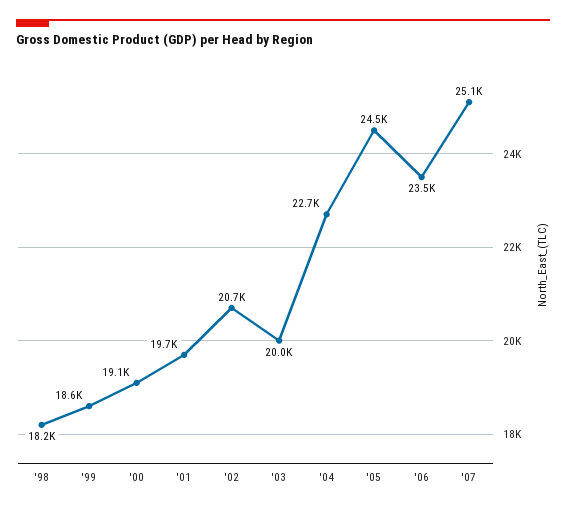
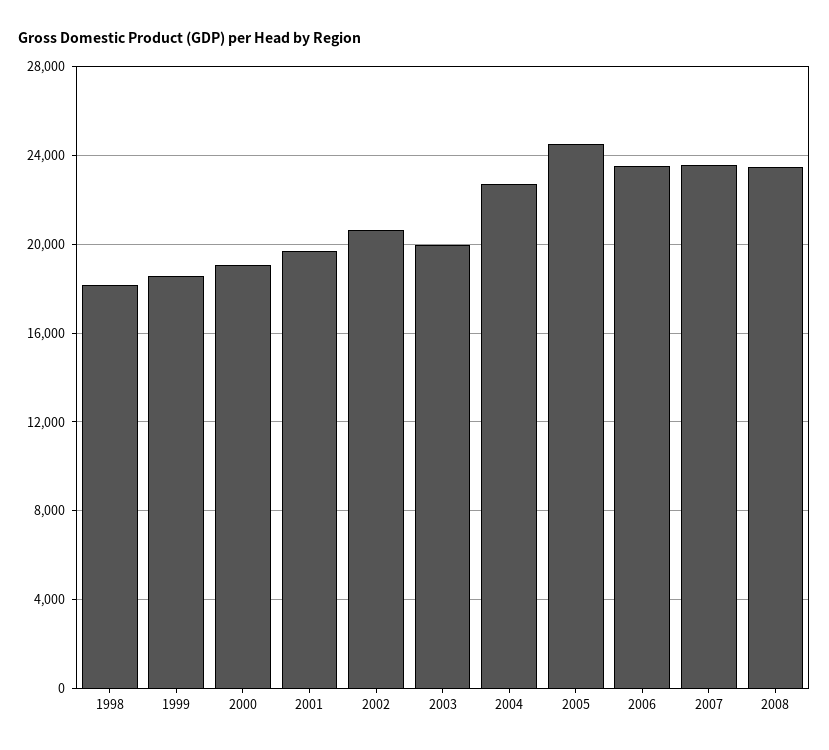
'07: 25100 -> 23500
2008: none -> 23500

